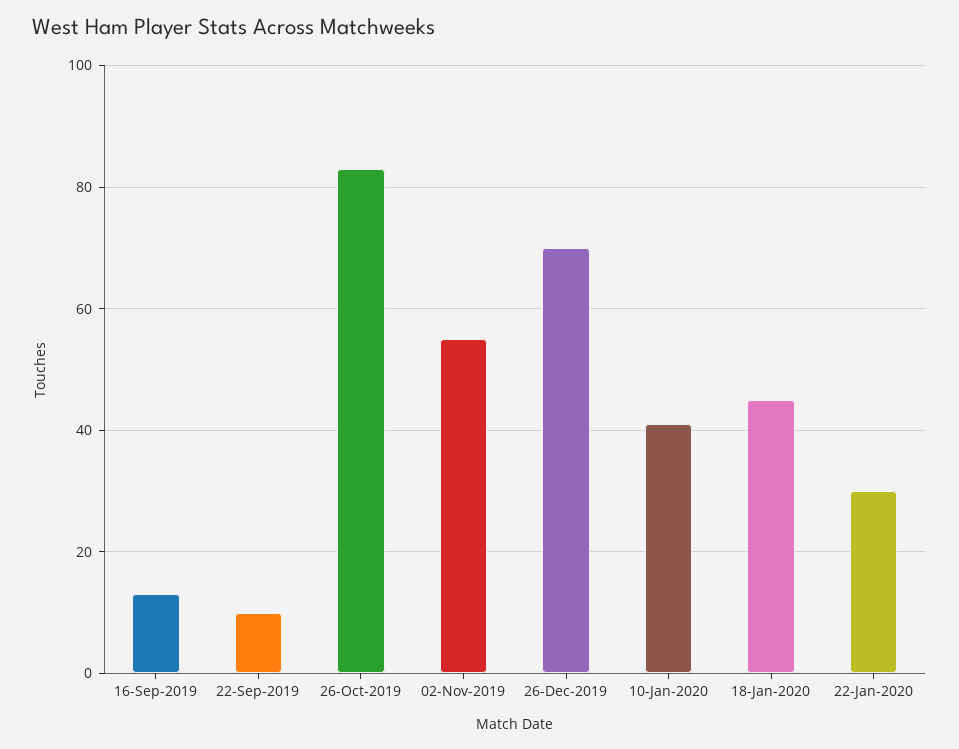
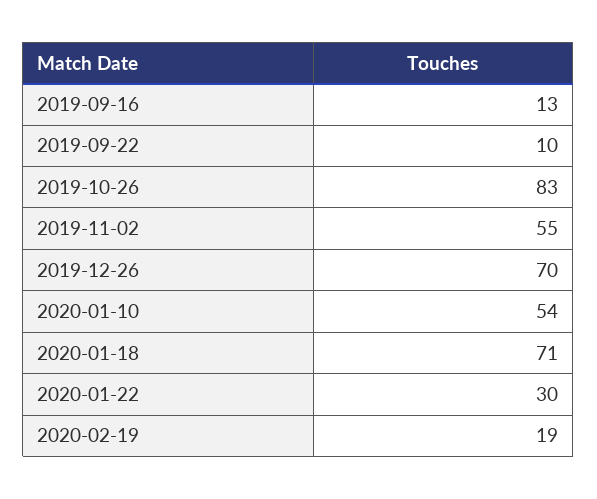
10-Jan-2020: 40 -> 54
18-Jan-2020: 45 -> 71
2020-02-19: none -> 19

